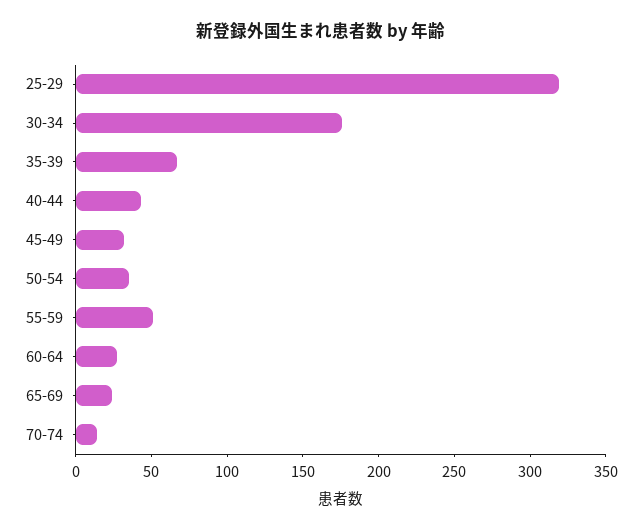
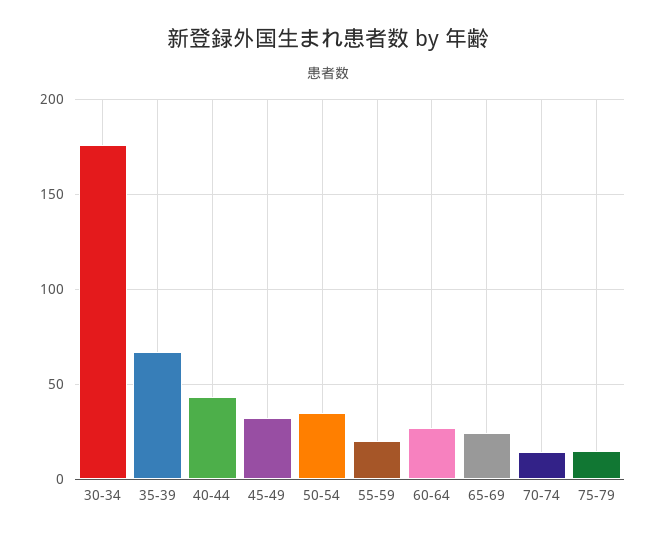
25-29: 320 -> none
55-59: 50 -> 20
75-79: none -> 15

